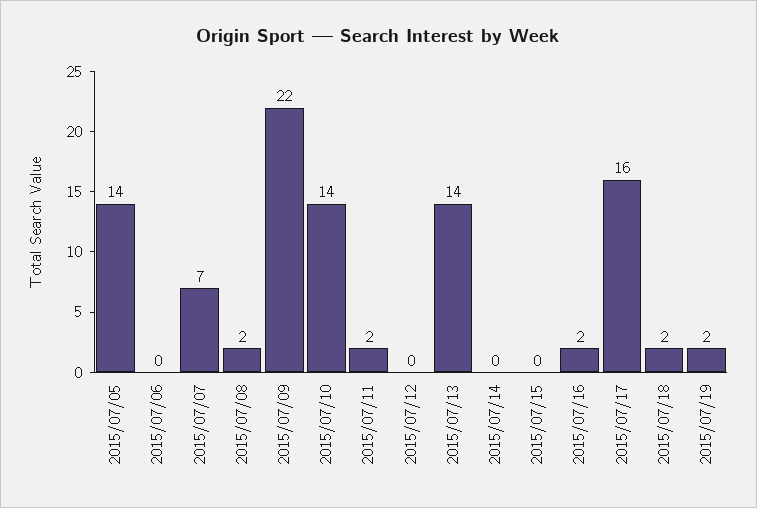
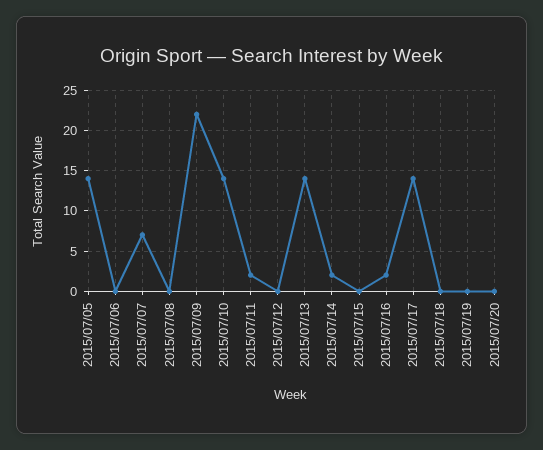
2015/07/08: 2 -> 0
2015/07/14: 0 -> 2
2015/07/17: 16 -> 14
2015/07/18: 2 -> 0
2015/07/19: 2 -> 0
2015/07/20: none -> 0

